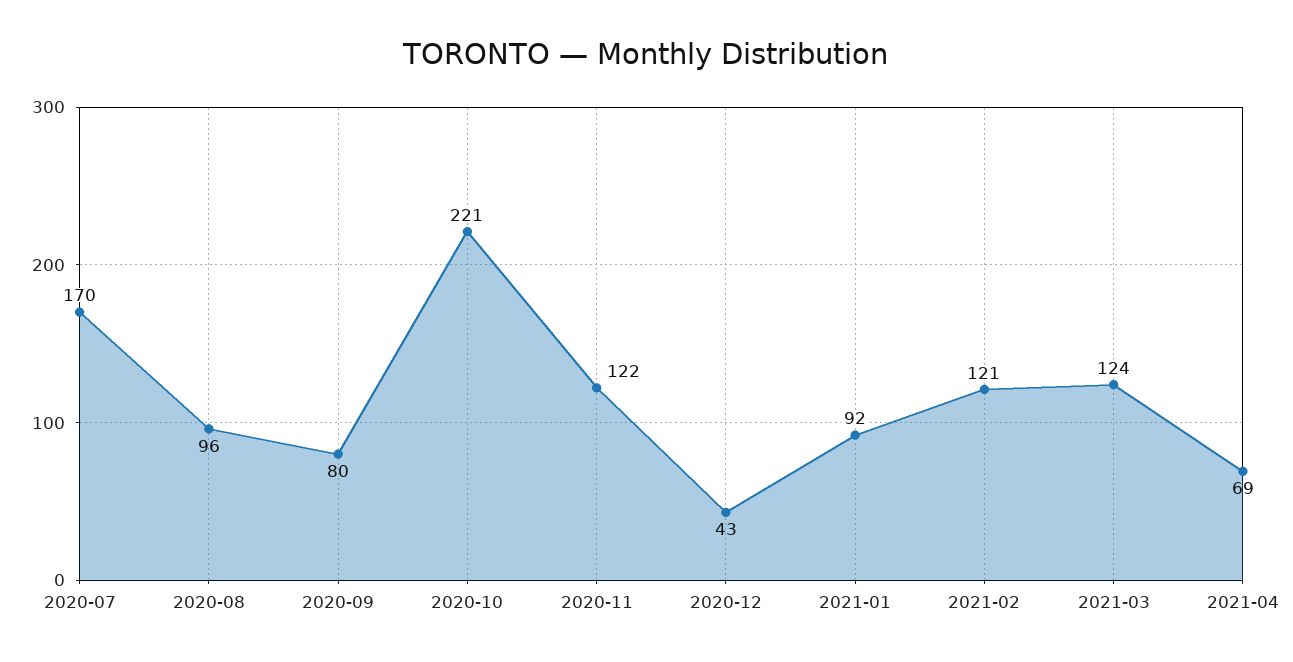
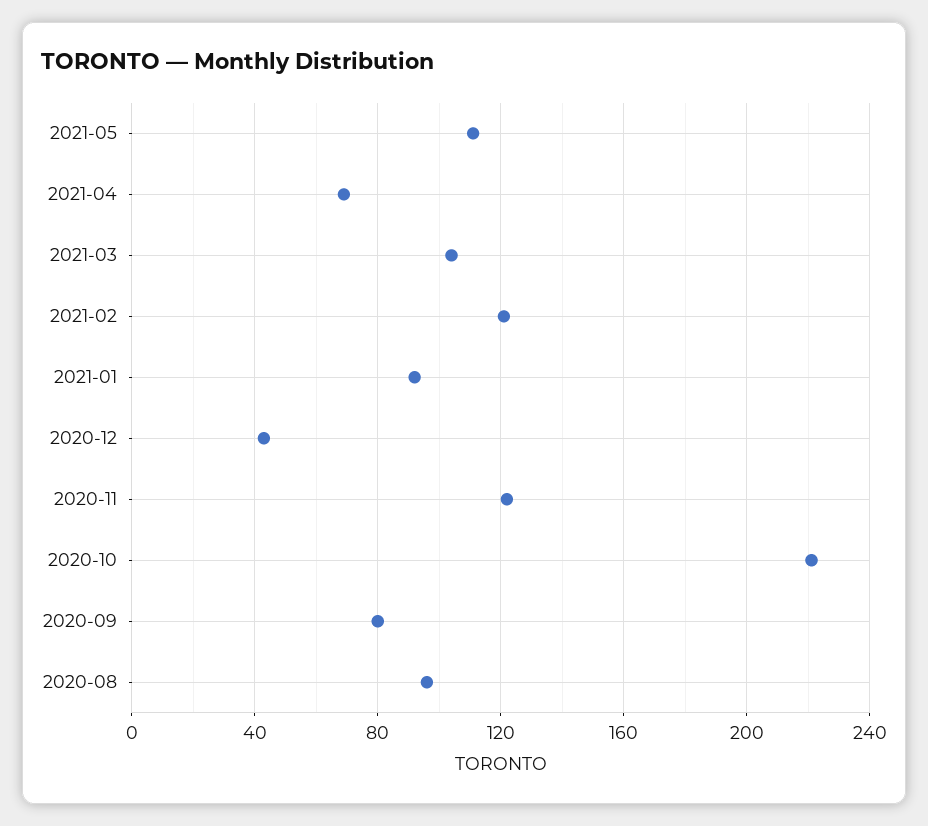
2020-07: 170 -> none
2021-03: 124 -> 105
2021-05: none -> 110

